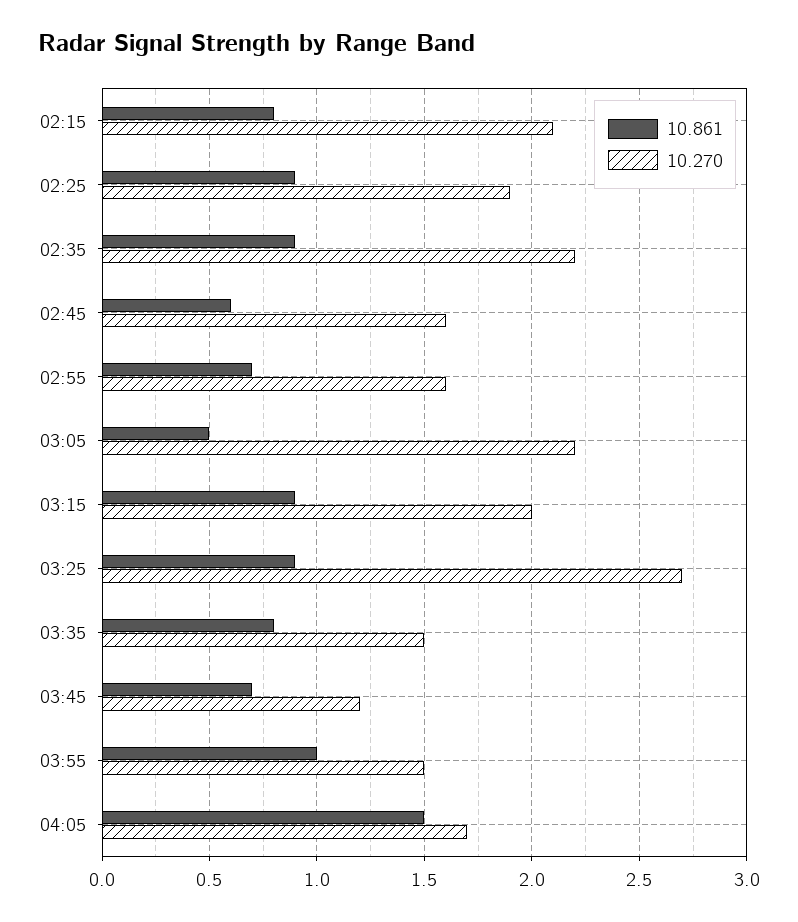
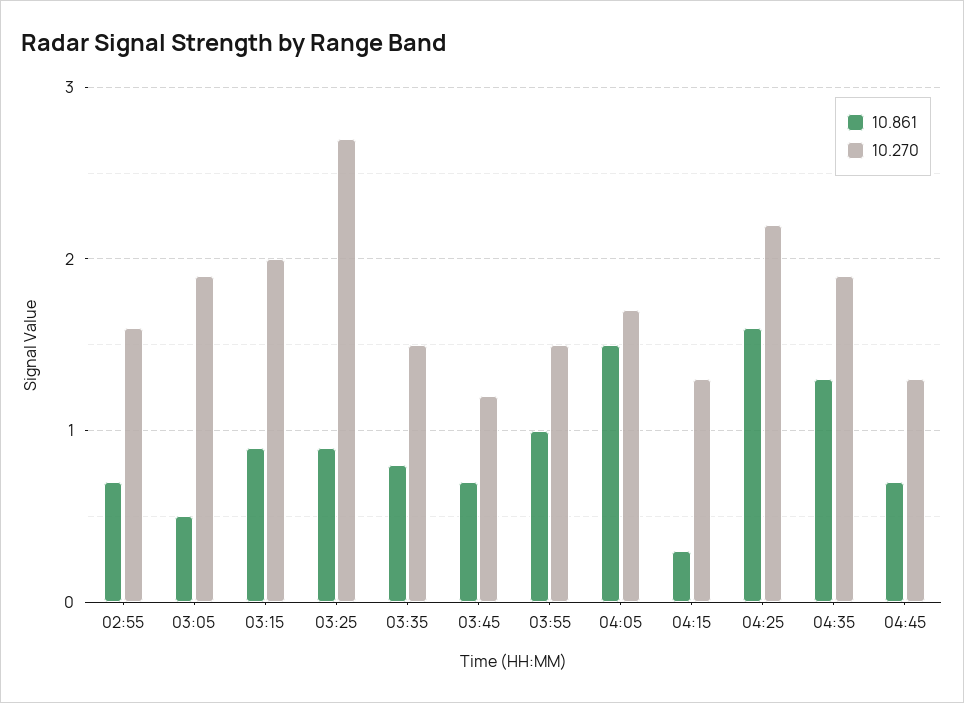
10.861, 02:15: 0.8 -> none
10.270, 02:15: 2.1 -> none
10.861, 02:25: 0.9 -> none
10.270, 02:25: 1.9 -> none
10.861, 02:35: 0.9 -> none
10.270, 02:35: 2.2 -> none
10.861, 02:45: 0.6 -> none
10.270, 02:45: 1.6 -> none
10.270, 03:05: 2.2 -> 1.9
10.861, 04:15: none -> 0.3
10.270, 04:15: none -> 1.3
10.861, 04:25: none -> 1.6
10.270, 04:25: none -> 2.2
10.861, 04:35: none -> 1.3
10.270, 04:35: none -> 1.9
10.861, 04:45: none -> 0.7
10.270, 04:45: none -> 1.3

